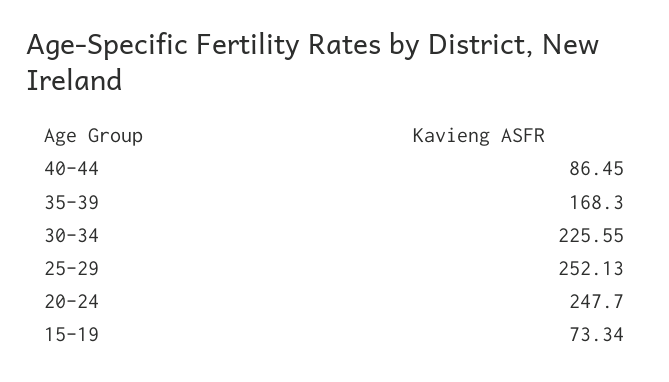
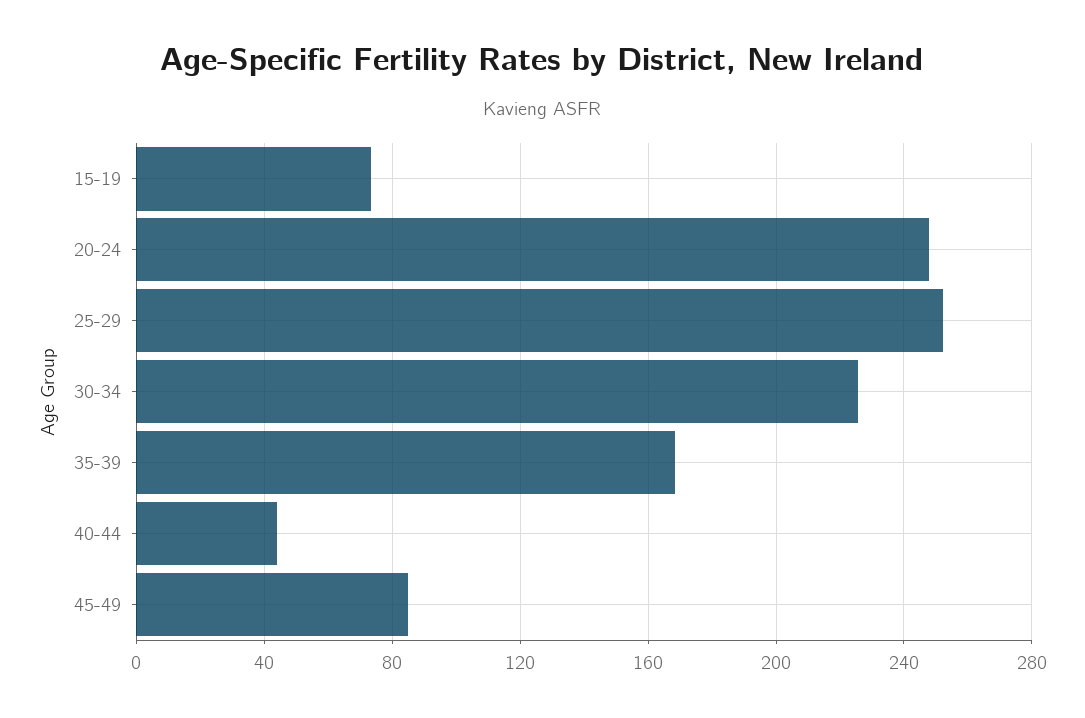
40-44: 86.45 -> 45
45-49: none -> 85

